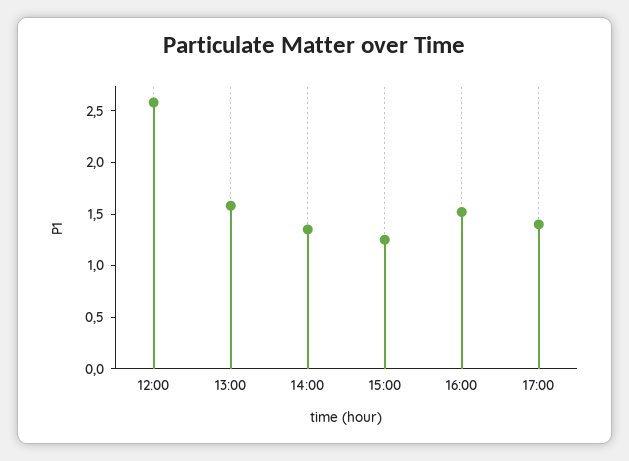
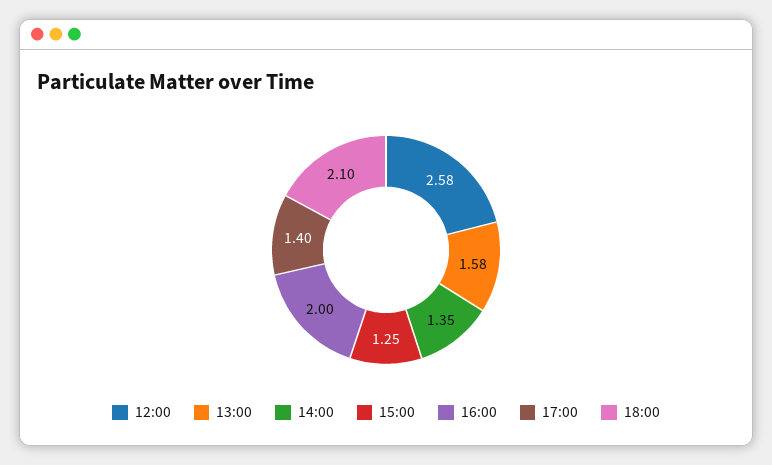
16:00: 1.5 -> 2
18:00: none -> 2.1

